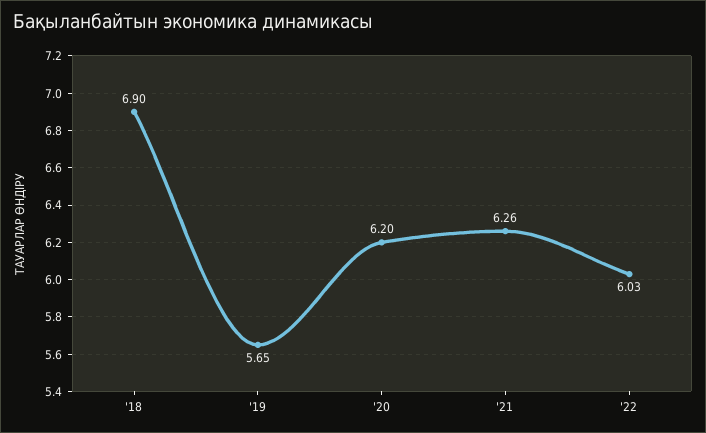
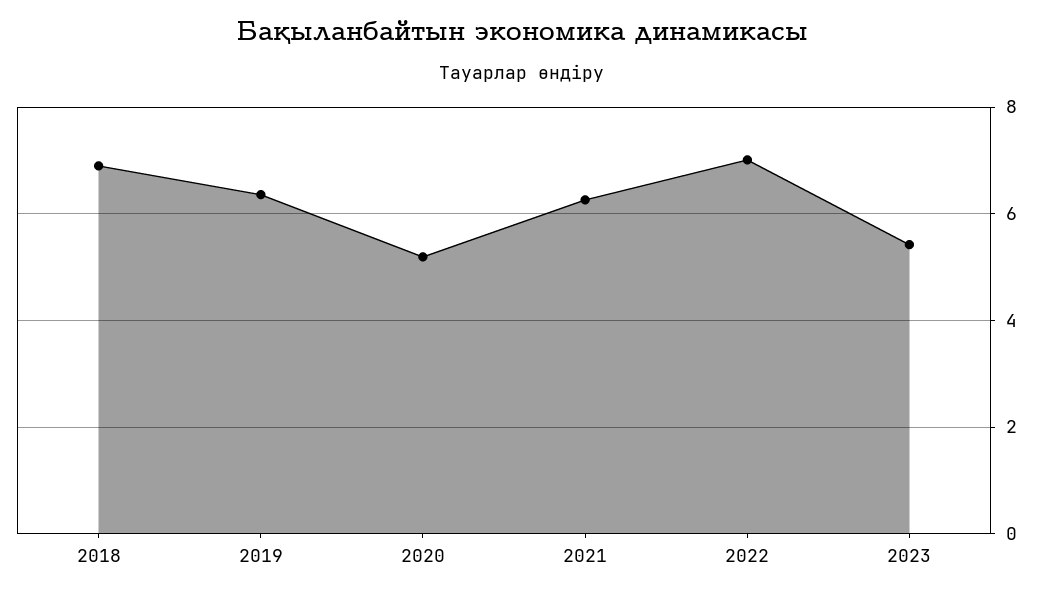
'19: 5.65 -> 6.4
'20: 6.2 -> 5.2
'22: 6.03 -> 7
2023: none -> 5.4

